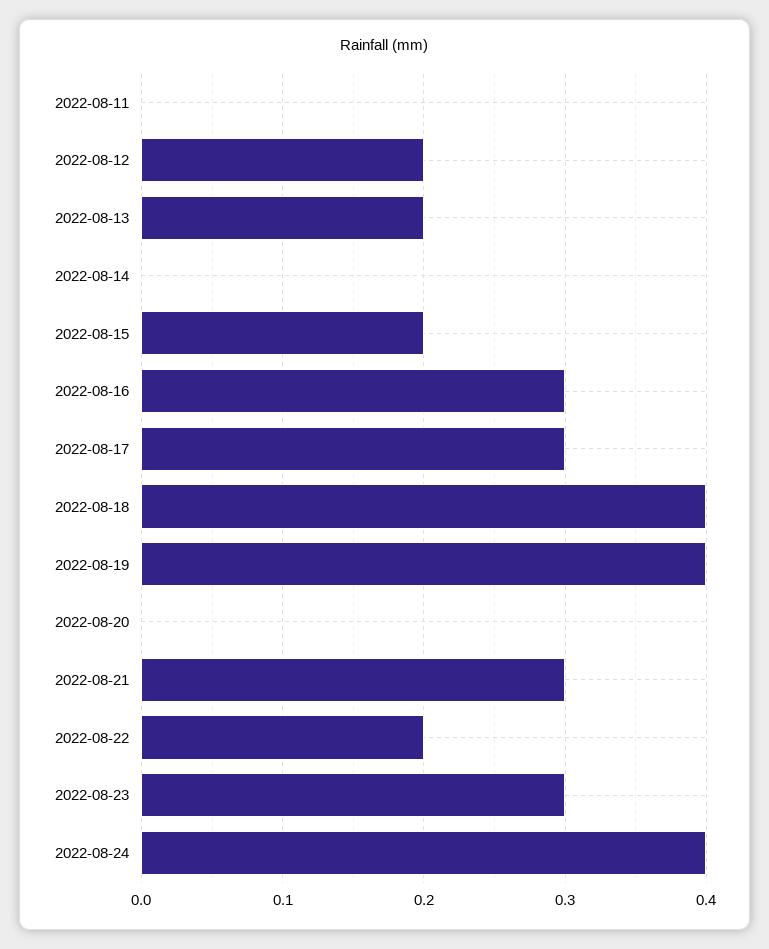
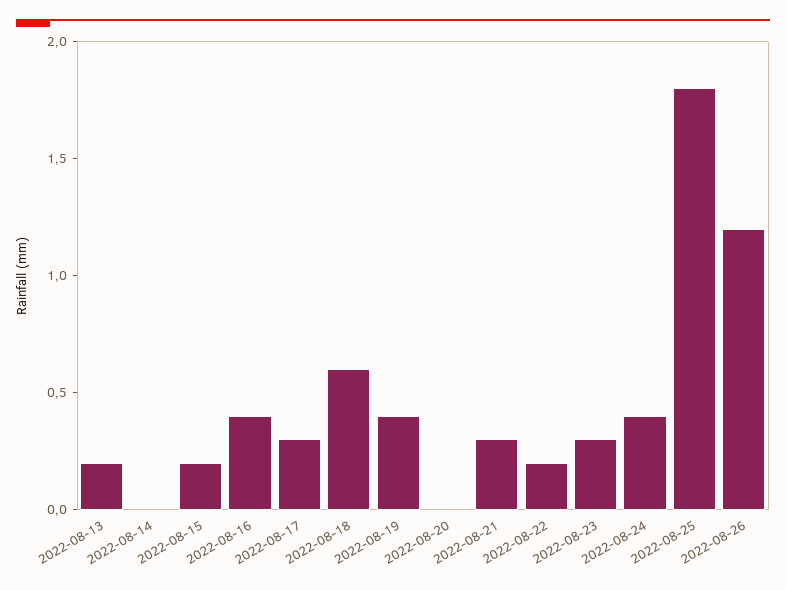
2022-08-11: 0 -> none
2022-08-12: 0.2 -> none
2022-08-16: 0.3 -> 0.4
2022-08-18: 0.4 -> 0.6
2022-08-25: none -> 1.8
2022-08-26: none -> 1.2

